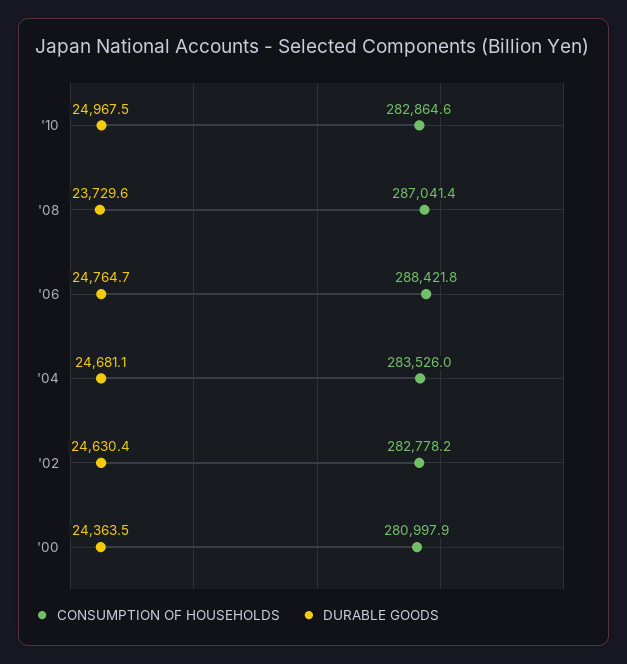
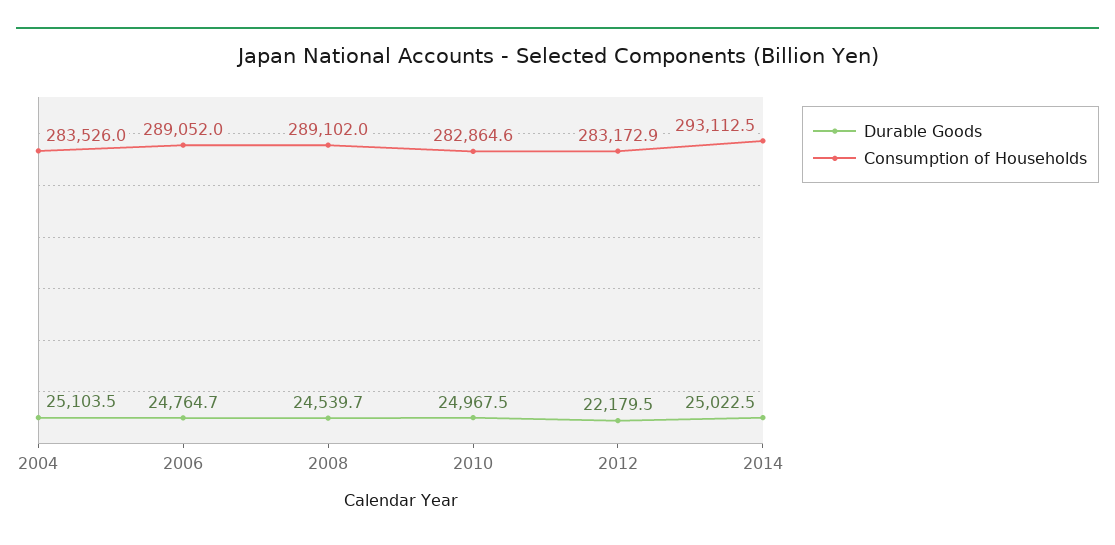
CONSUMPTION OF HOUSEHOLDS, '08: 287041.4 -> 289102
DURABLE GOODS, '08: 23729.6 -> 24539.7
CONSUMPTION OF HOUSEHOLDS, '06: 288421.8 -> 289052
DURABLE GOODS, '04: 24681.1 -> 25103.5
CONSUMPTION OF HOUSEHOLDS, '02: 282778.2 -> none
DURABLE GOODS, '02: 24630.4 -> none
CONSUMPTION OF HOUSEHOLDS, '00: 280997.9 -> none
DURABLE GOODS, '00: 24363.5 -> none
DURABLE GOODS, 2012: none -> 22179.5
CONSUMPTION OF HOUSEHOLDS, 2012: none -> 283172.9
DURABLE GOODS, 2014: none -> 25022.5
CONSUMPTION OF HOUSEHOLDS, 2014: none -> 293112.5

